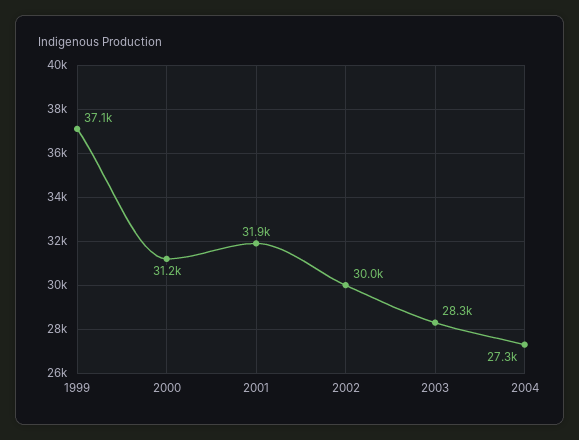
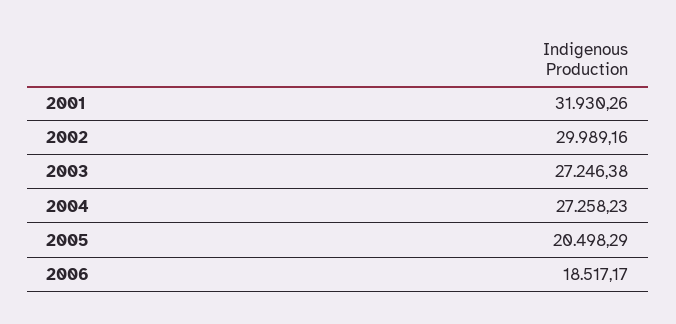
1999: 37100 -> none
2000: 31200 -> none
2003: 28300 -> 27246.38
2005: none -> 20498.29
2006: none -> 18517.17

